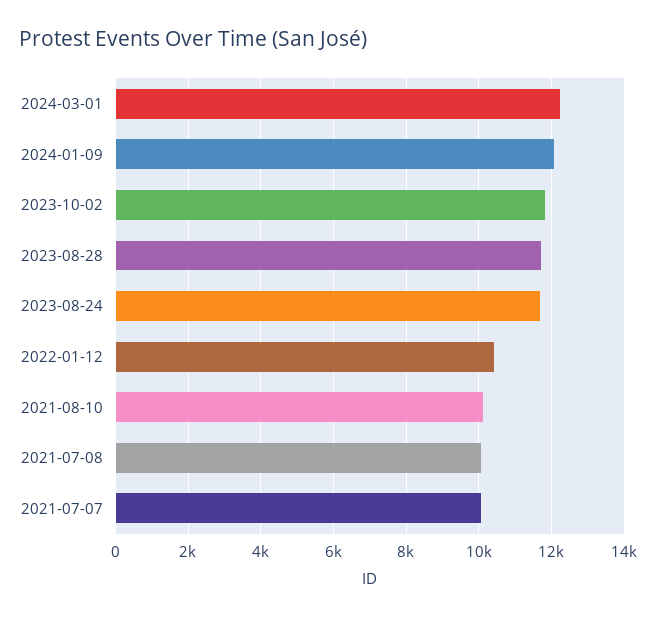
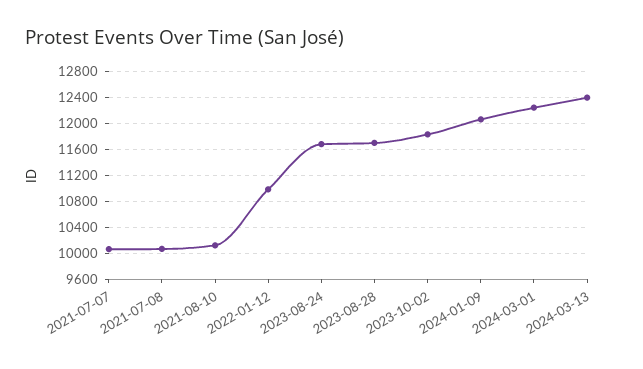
2022-01-12: 10400 -> 11000
2024-03-13: none -> 12400

